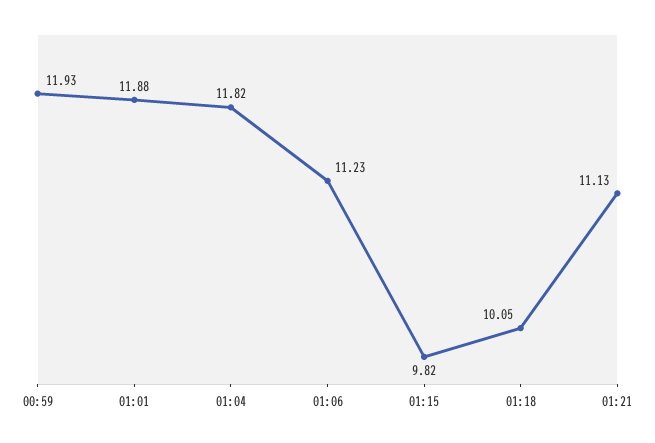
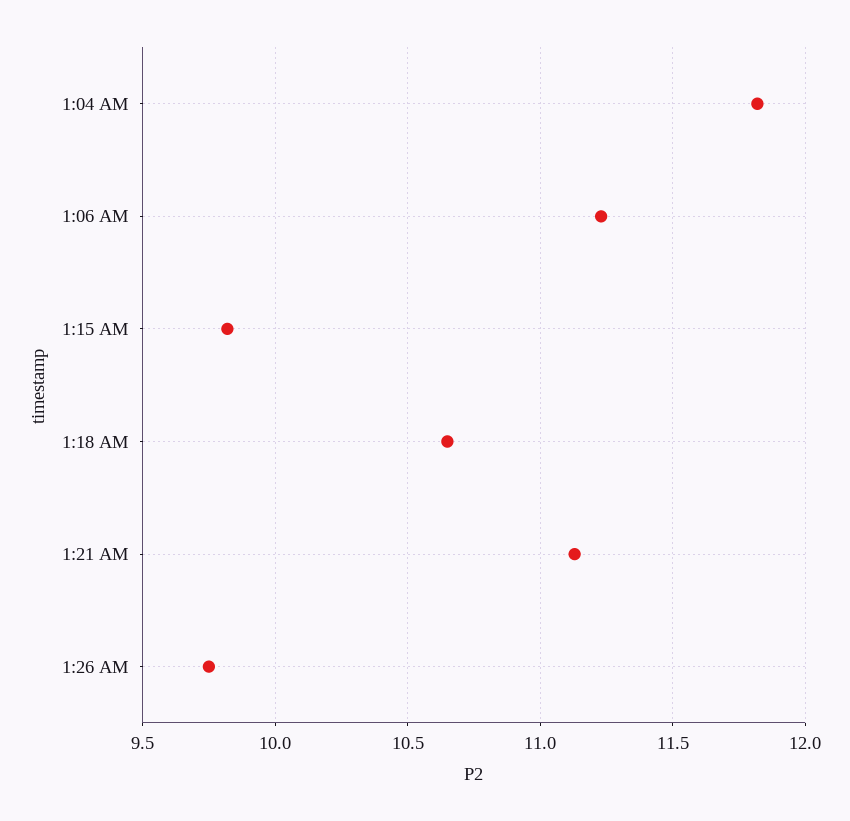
00:59: 11.93 -> none
01:01: 11.88 -> none
01:18: 10.05 -> 10.65
1:26 AM: none -> 9.75

